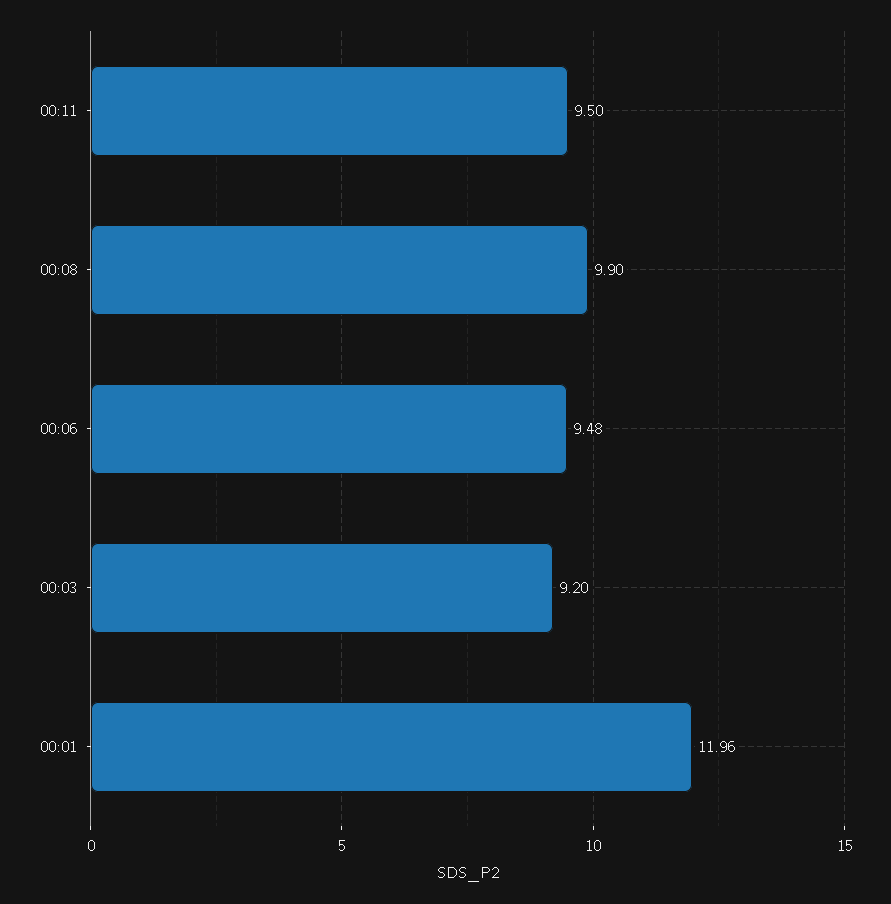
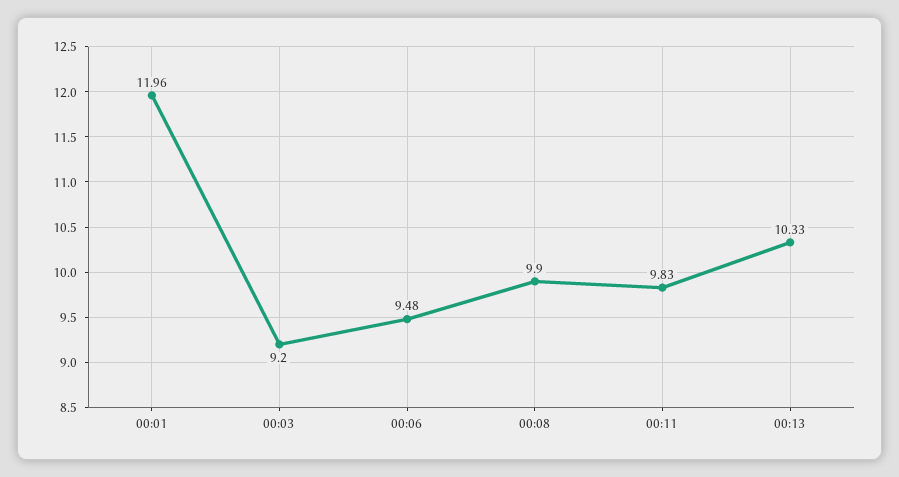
00:11: 9.5 -> 9.83
00:13: none -> 10.33

